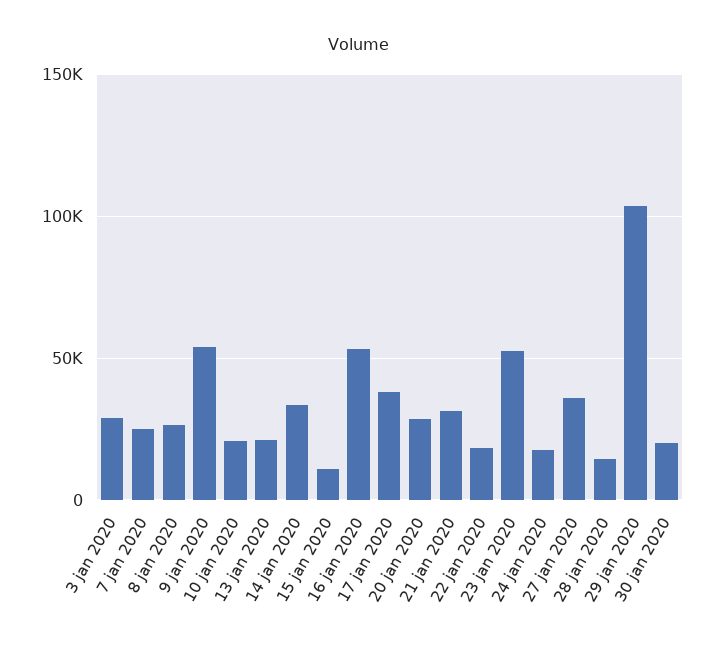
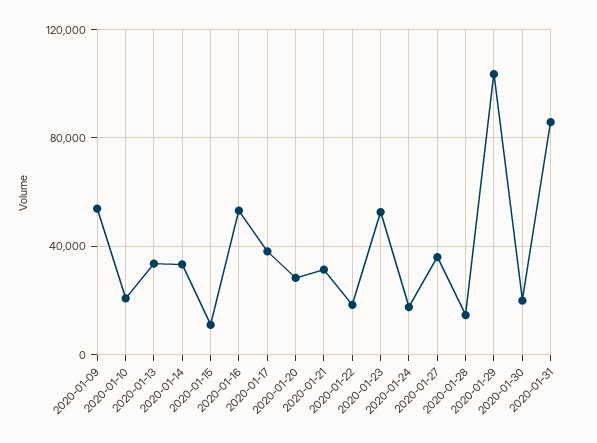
3 jan 2020: 30000 -> none
7 jan 2020: 25000 -> none
8 jan 2020: 25000 -> none
13 jan 2020: 20000 -> 35000
2020-01-31: none -> 85000

